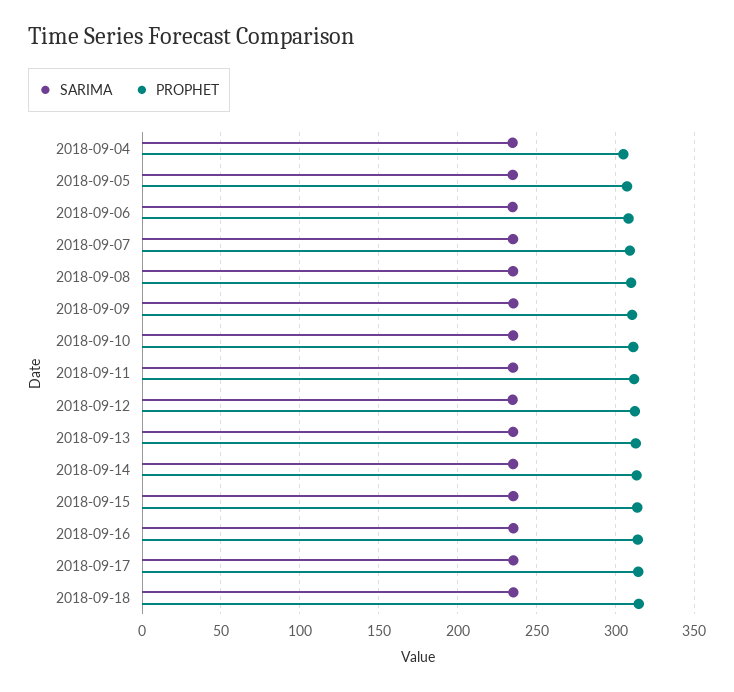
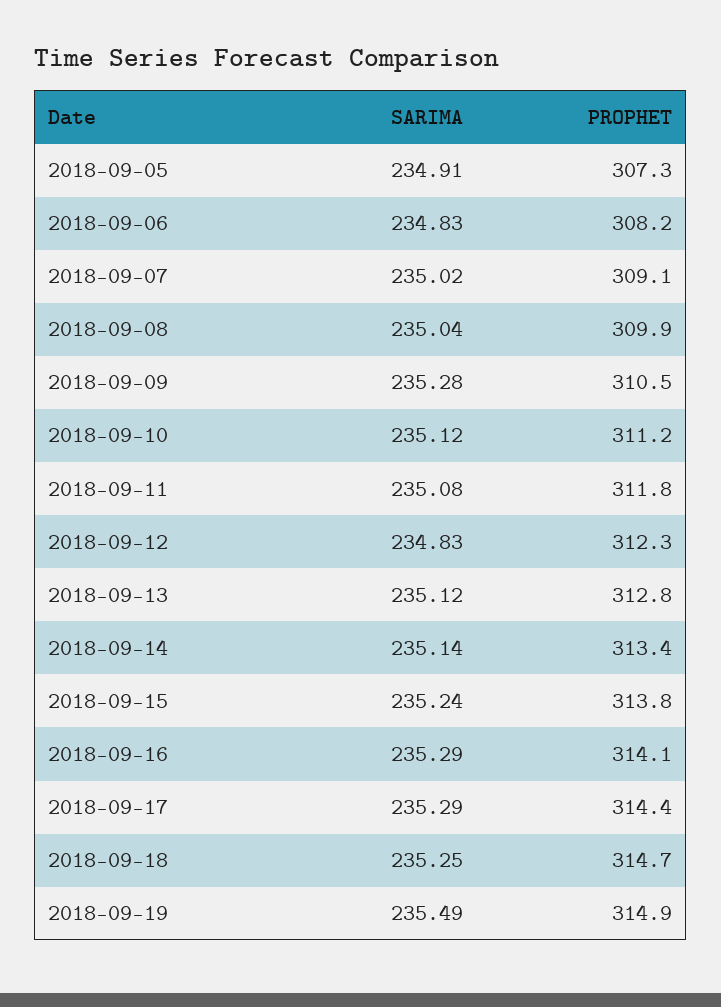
SARIMA, 2018-09-04: 235 -> none
PROPHET, 2018-09-04: 305 -> none
SARIMA, 2018-09-19: none -> 235.49
PROPHET, 2018-09-19: none -> 314.9

